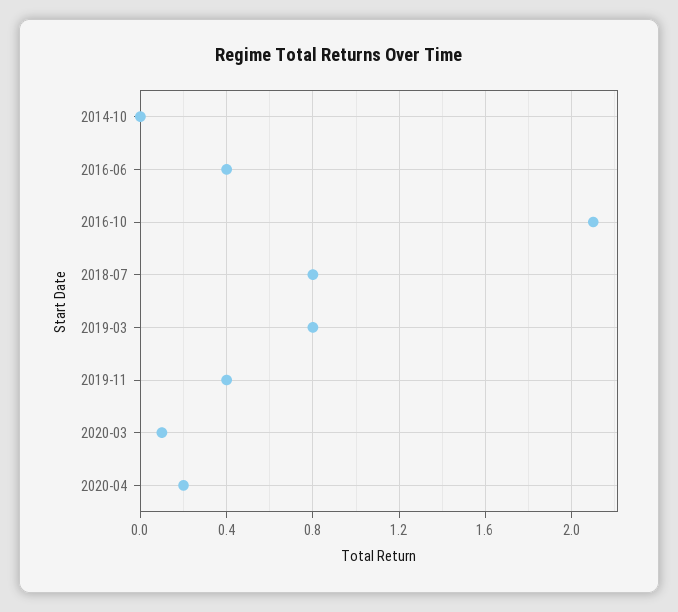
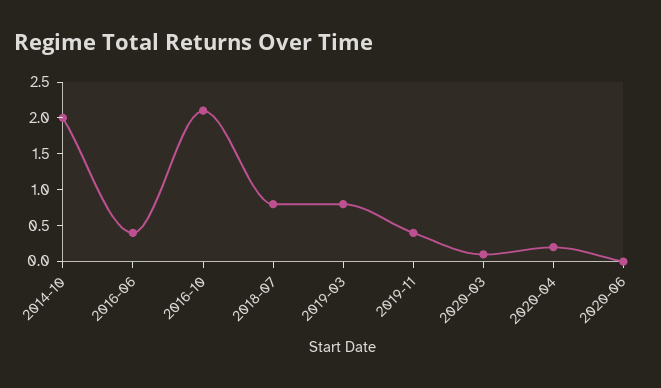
2014-10: 0 -> 2
2020-06: none -> 0

